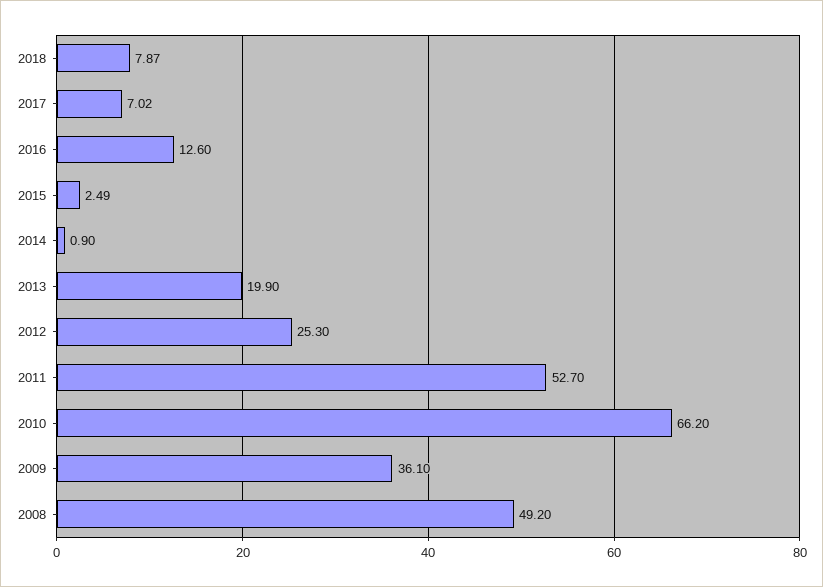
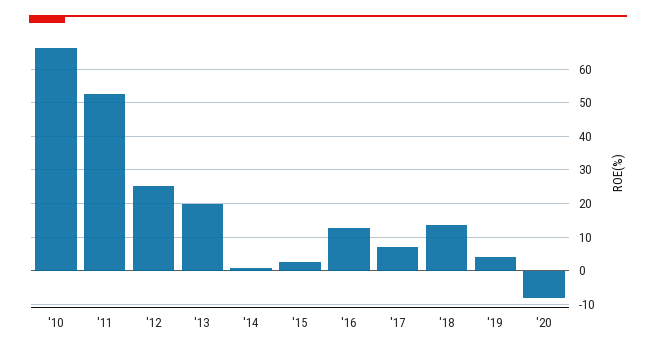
2018: 7.87 -> 14
2009: 36.1 -> none
2008: 49.2 -> none
'19: none -> 4
'20: none -> -8

